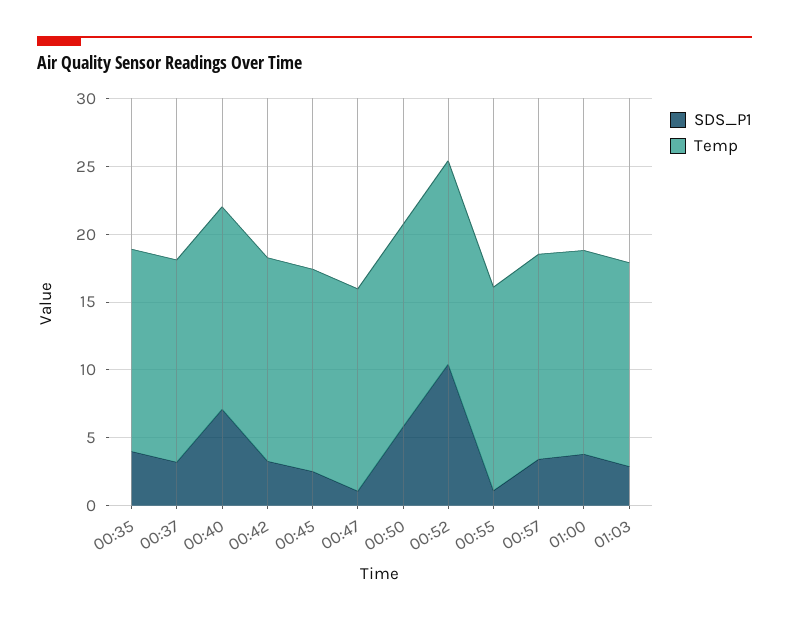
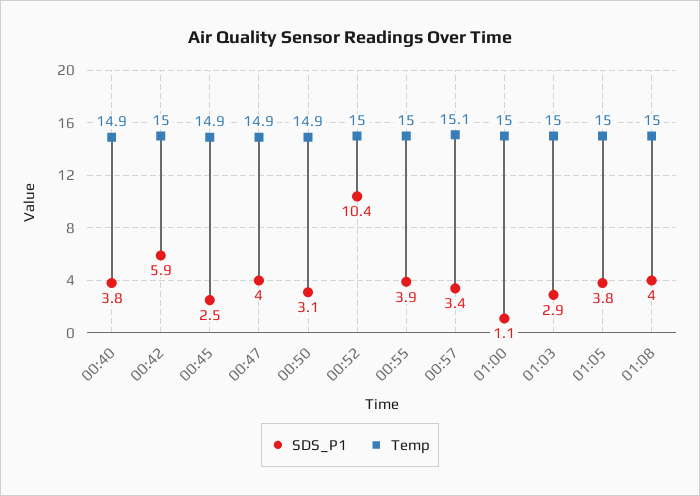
SDS_P1, 00:35: 4 -> none
Temp, 00:35: 15 -> none
SDS_P1, 00:37: 3 -> none
Temp, 00:37: 15 -> none
SDS_P1, 00:40: 7 -> 3.8
SDS_P1, 00:42: 3 -> 5.9
SDS_P1, 00:47: 1 -> 4
SDS_P1, 00:50: 6 -> 3.1
SDS_P1, 00:55: 1 -> 3.9
SDS_P1, 01:00: 4 -> 1.1
SDS_P1, 01:05: none -> 3.8
Temp, 01:05: none -> 15
SDS_P1, 01:08: none -> 4
Temp, 01:08: none -> 15

